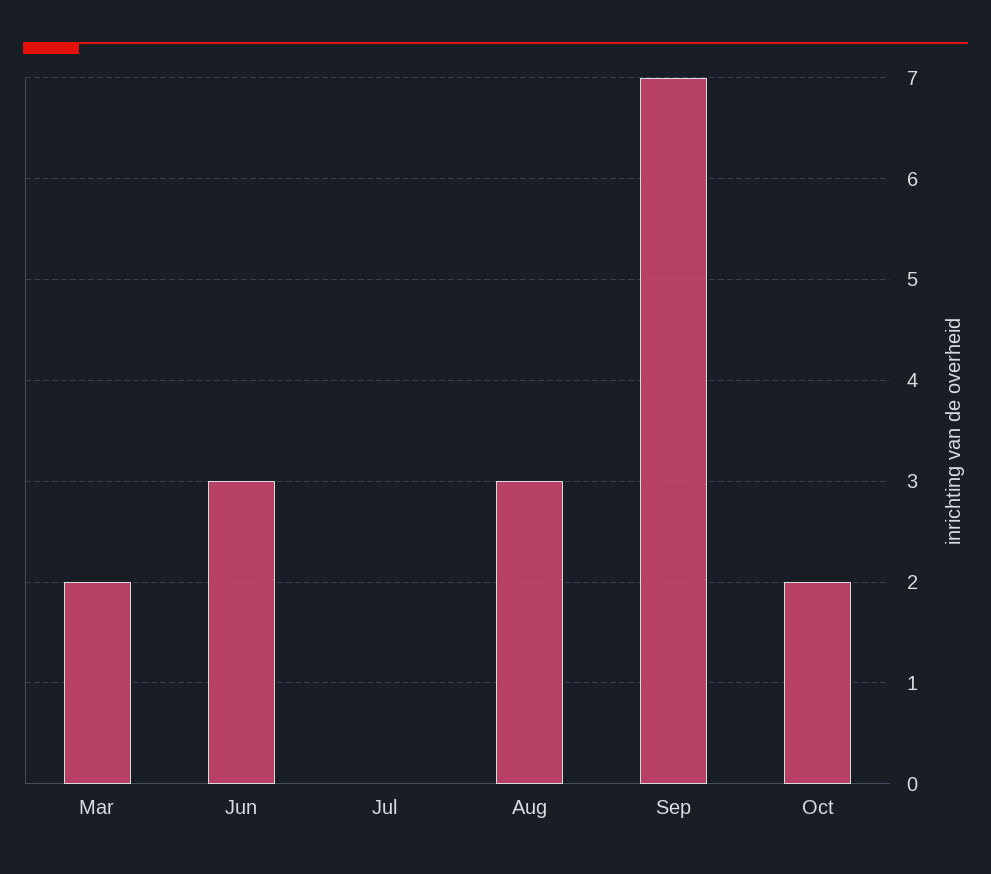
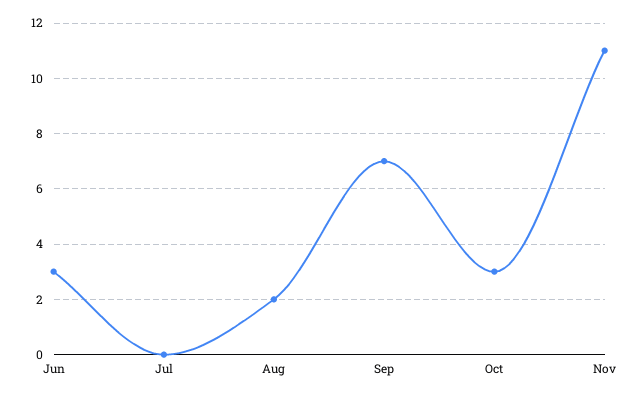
Mar: 2 -> none
Aug: 3 -> 2
Oct: 2 -> 3
Nov: none -> 11

